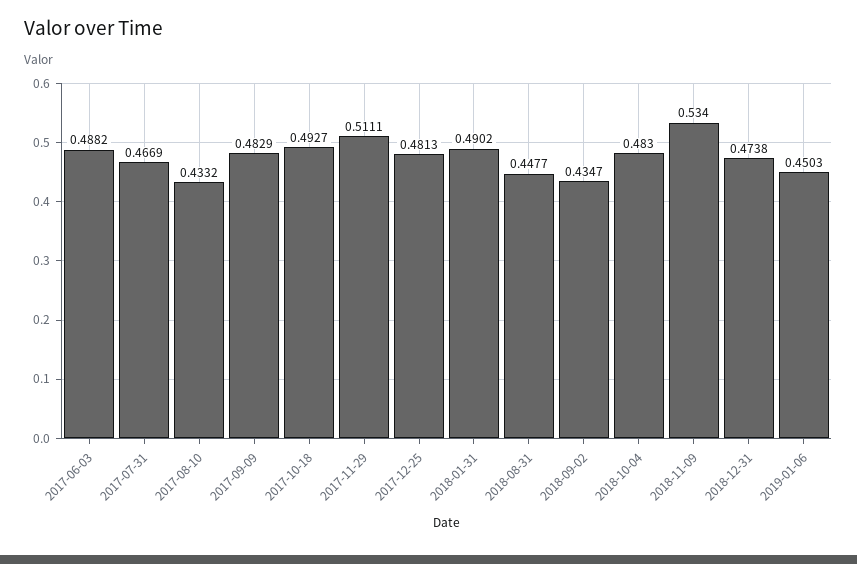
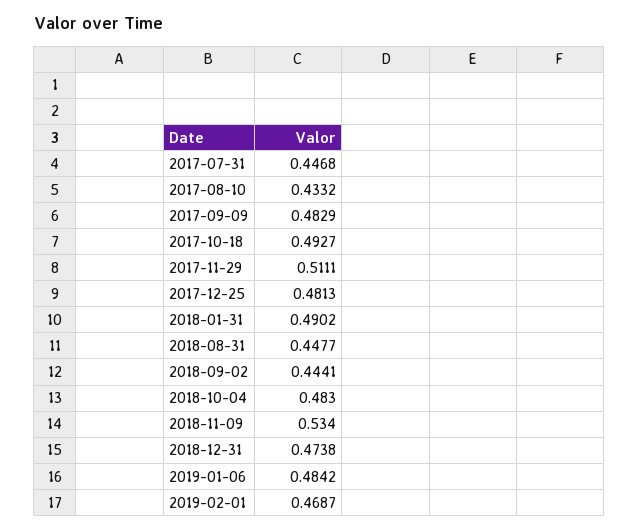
2017-06-03: 0.4882 -> none
2017-07-31: 0.4669 -> 0.4468
2018-09-02: 0.4347 -> 0.4441
2019-01-06: 0.4503 -> 0.4842
2019-02-01: none -> 0.4687

